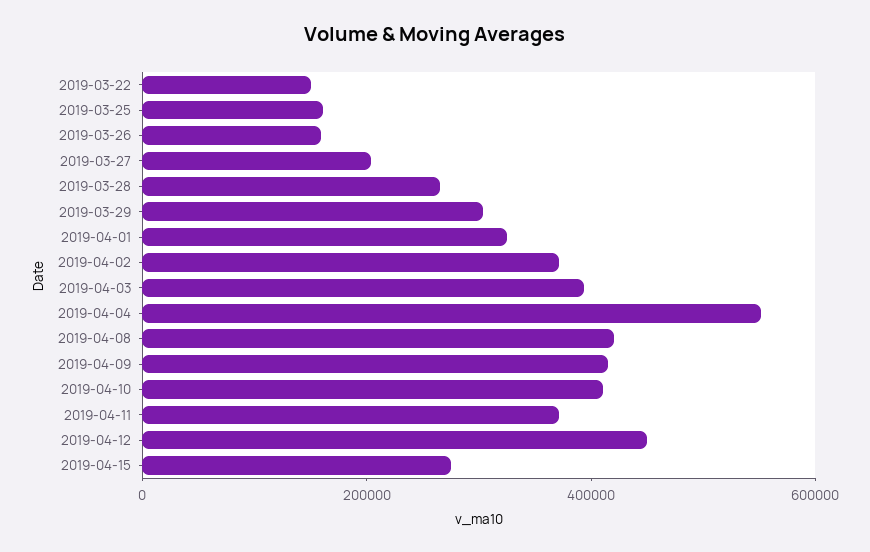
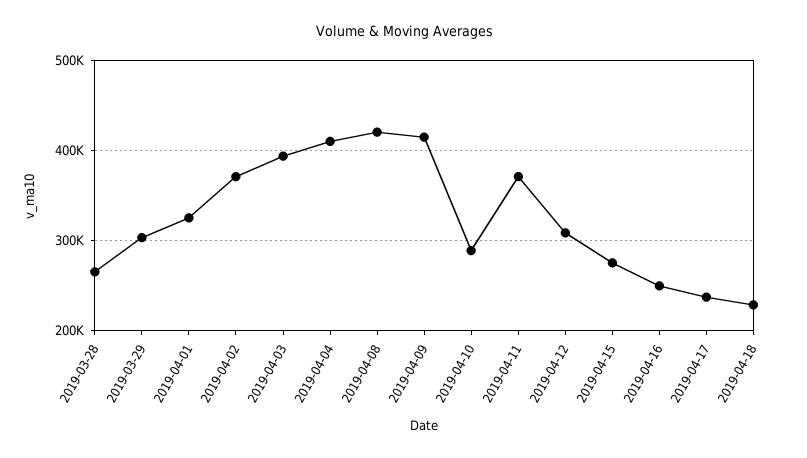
2019-03-22: 150000 -> none
2019-03-25: 150000 -> none
2019-03-26: 150000 -> none
2019-03-27: 200000 -> none
2019-04-04: 550000 -> 410000
2019-04-10: 400000 -> 290000
2019-04-12: 450000 -> 310000
2019-04-16: none -> 250000
2019-04-17: none -> 240000
2019-04-18: none -> 230000

